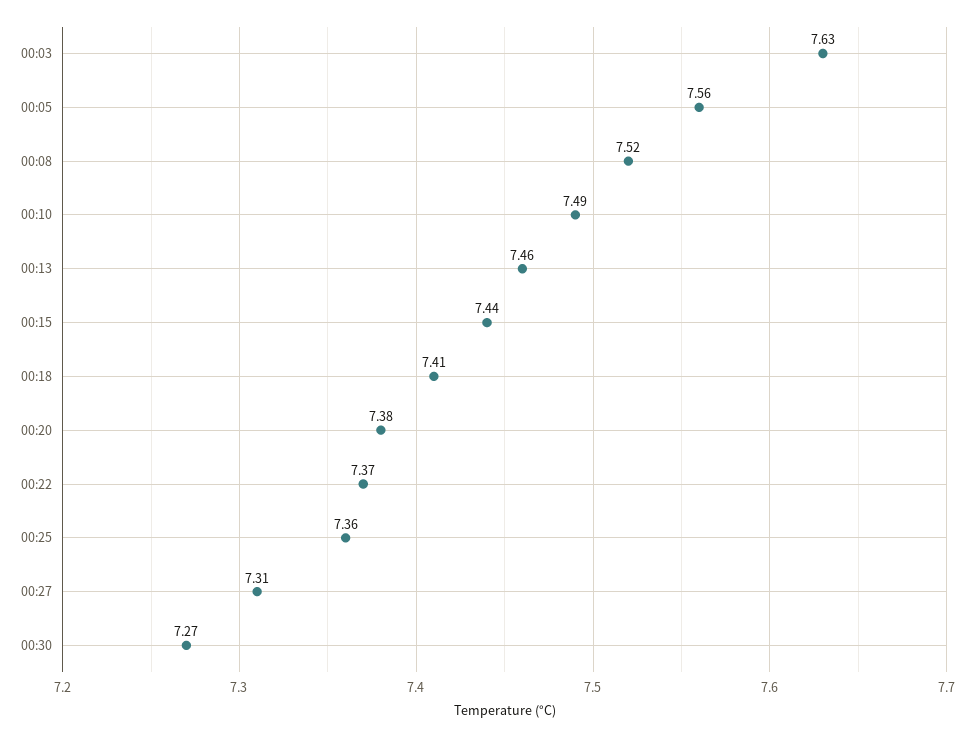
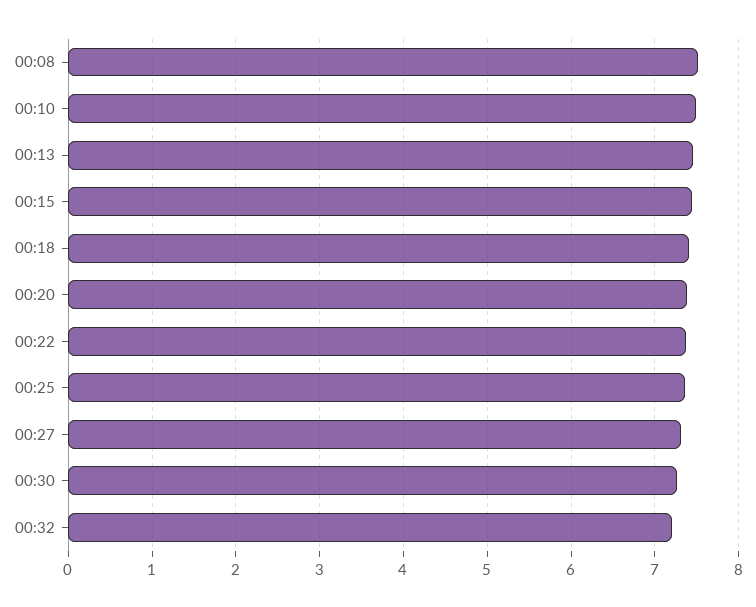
00:03: 7.63 -> none
00:05: 7.56 -> none
00:32: none -> 7.2

